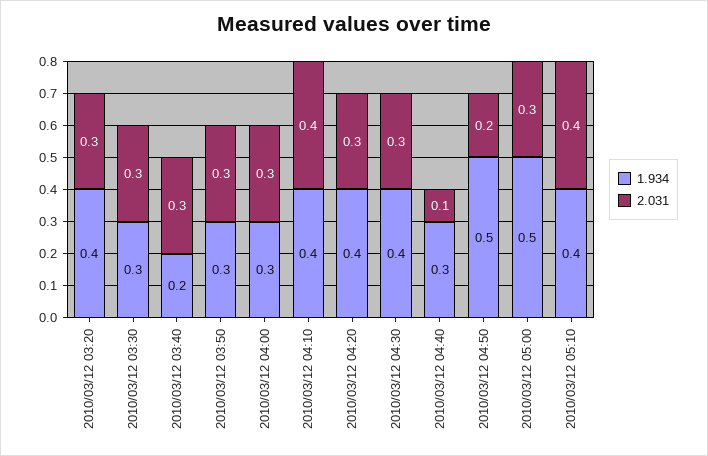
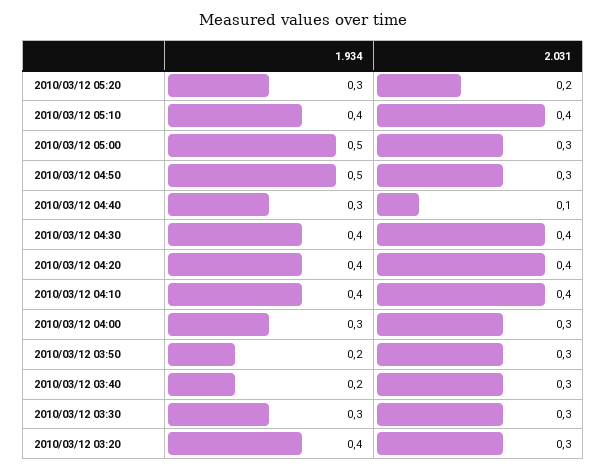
1.934, 2010/03/12 03:50: 0.3 -> 0.2
2.031, 2010/03/12 04:20: 0.3 -> 0.4
2.031, 2010/03/12 04:30: 0.3 -> 0.4
2.031, 2010/03/12 04:50: 0.2 -> 0.3
1.934, 2010/03/12 05:20: none -> 0.3
2.031, 2010/03/12 05:20: none -> 0.2

